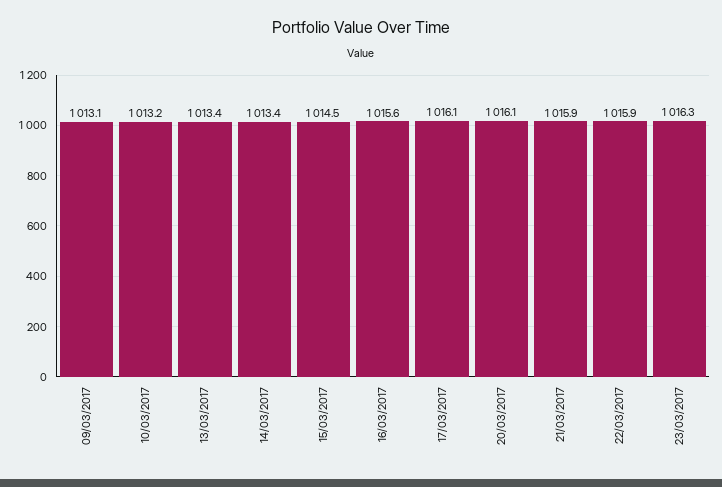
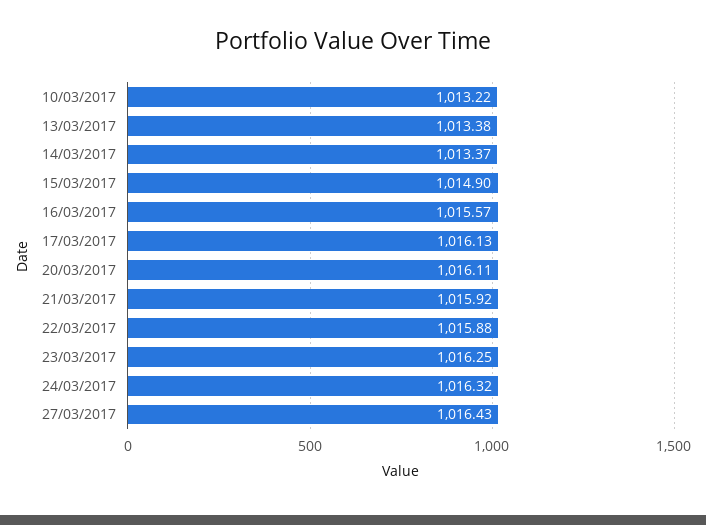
09/03/2017: 1013.1 -> none
15/03/2017: 1014.5 -> 1014.9
24/03/2017: none -> 1016.32
27/03/2017: none -> 1016.43

